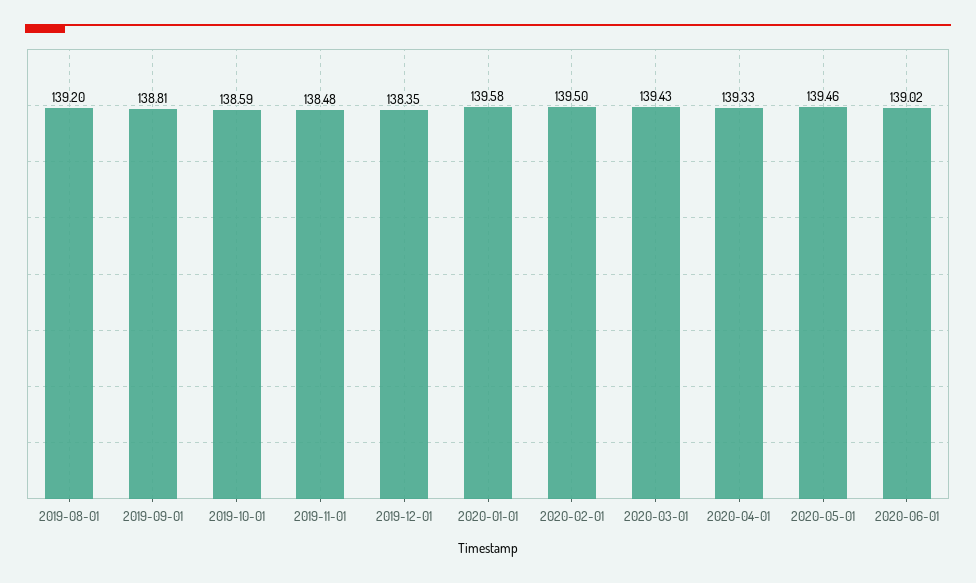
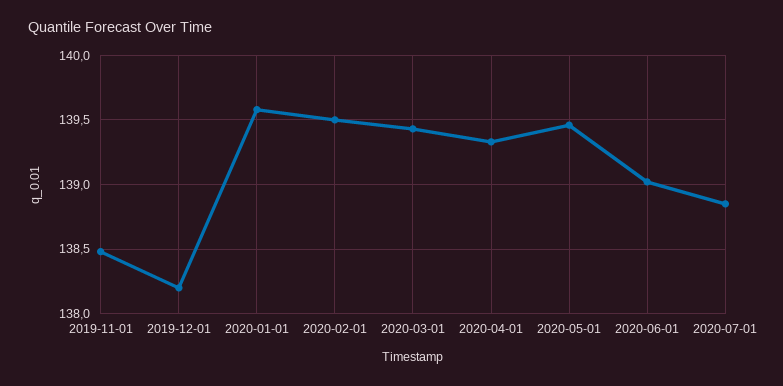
2019-08-01: 139.2 -> none
2019-09-01: 138.81 -> none
2019-10-01: 138.59 -> none
2019-12-01: 138.35 -> 138.2
2020-07-01: none -> 138.85

